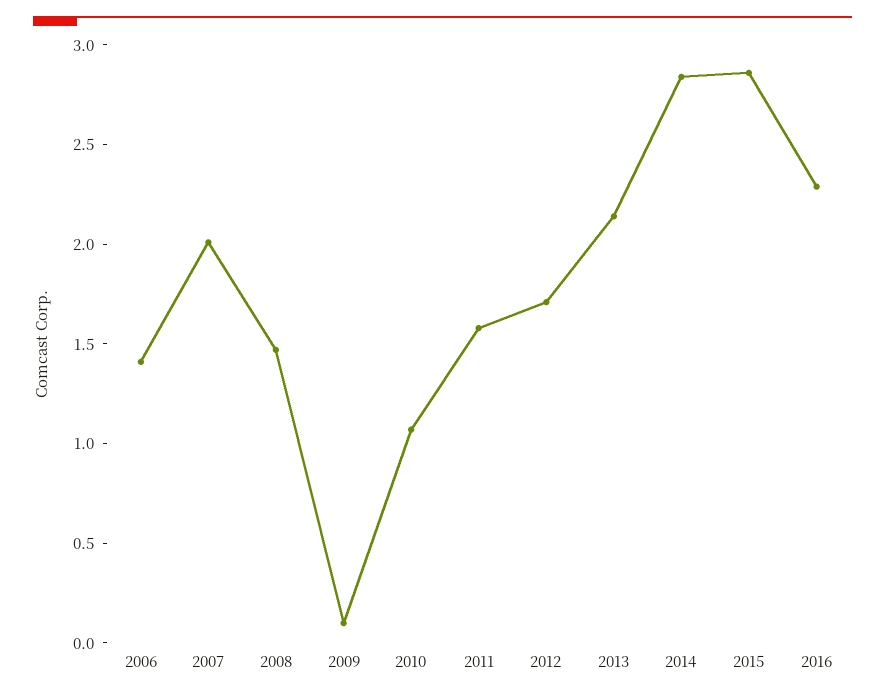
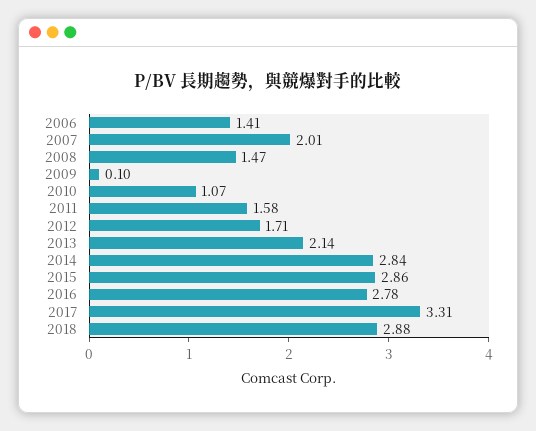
2016: 2.3 -> 2.78
2017: none -> 3.31
2018: none -> 2.88

